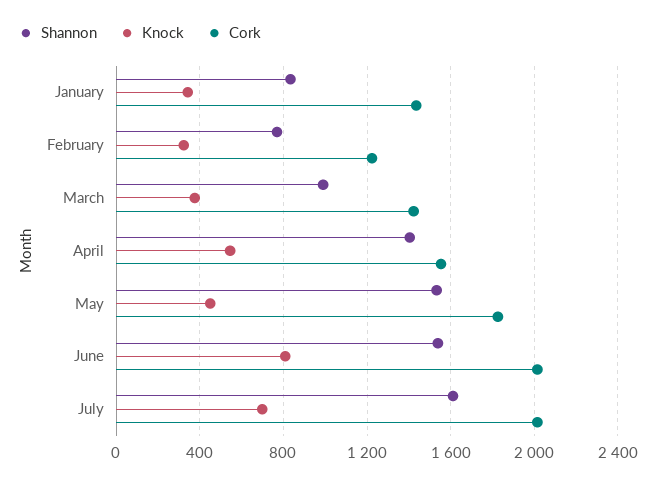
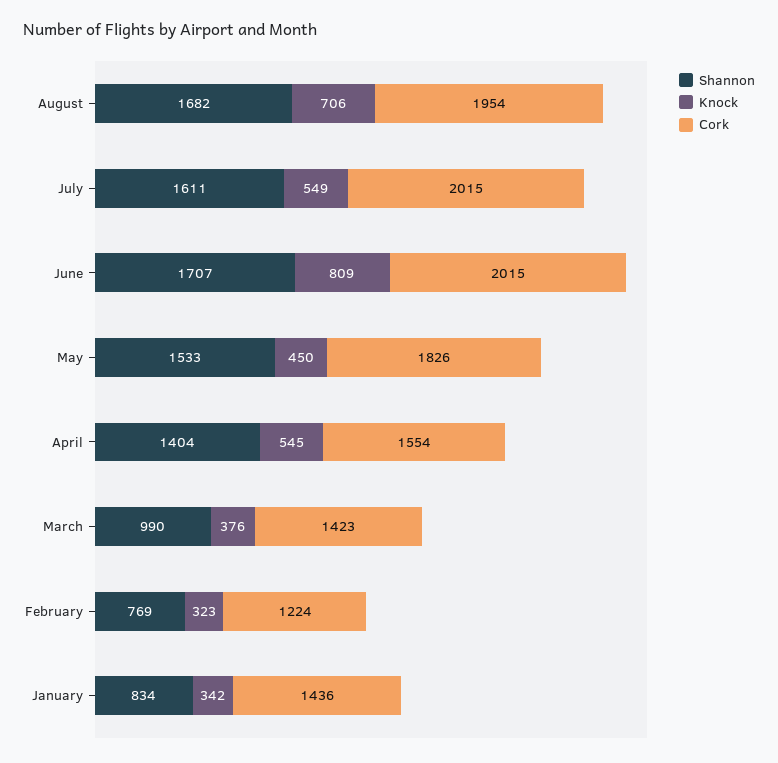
Shannon, June: 1550 -> 1707
Knock, July: 700 -> 549
Shannon, August: none -> 1682
Knock, August: none -> 706
Cork, August: none -> 1954

